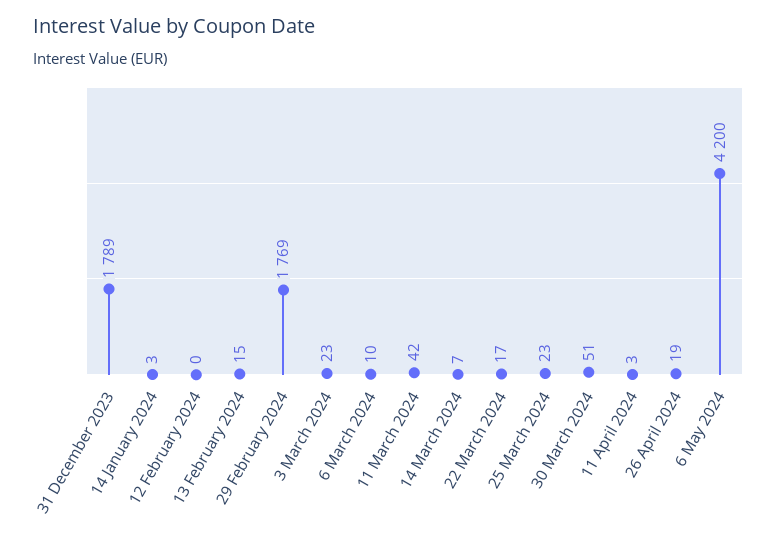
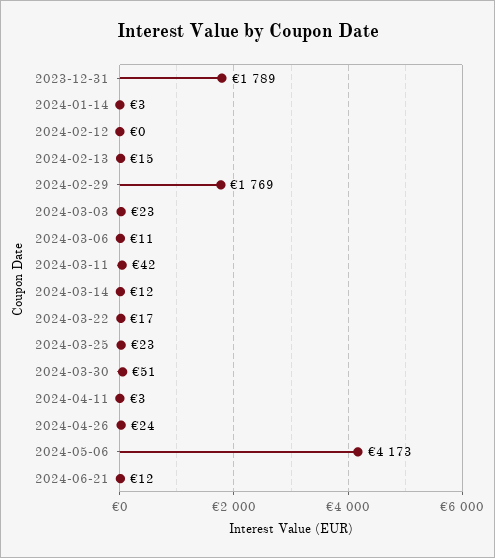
6 March 2024: 10 -> 11
14 March 2024: 7 -> 12
26 April 2024: 19 -> 24
6 May 2024: 4200 -> 4173
2024-06-21: none -> 12

